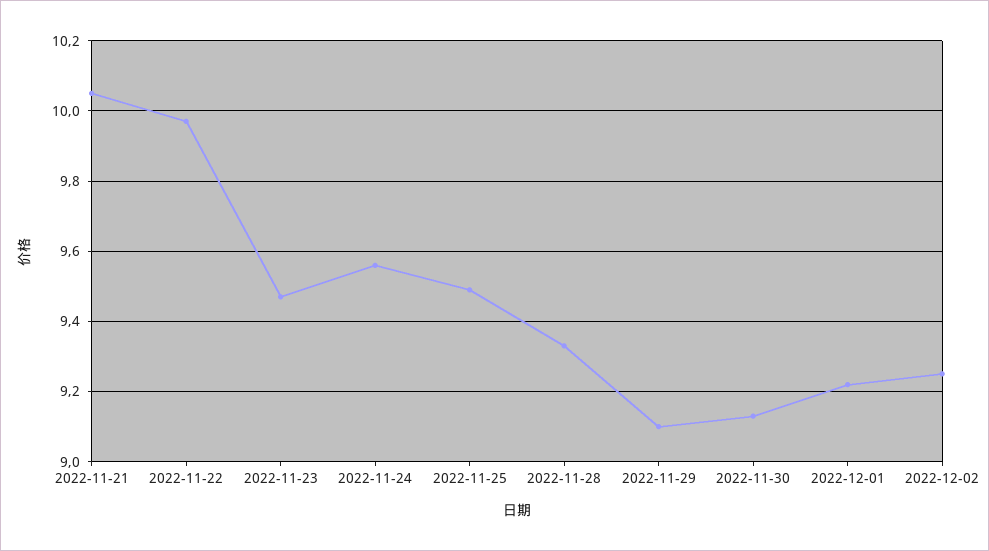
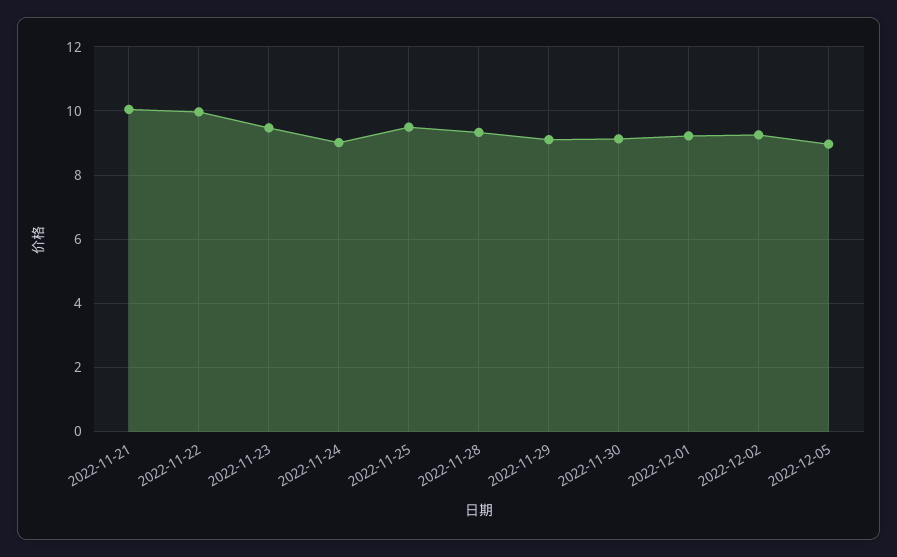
2022-11-24: 9.55 -> 9
2022-12-05: none -> 9

